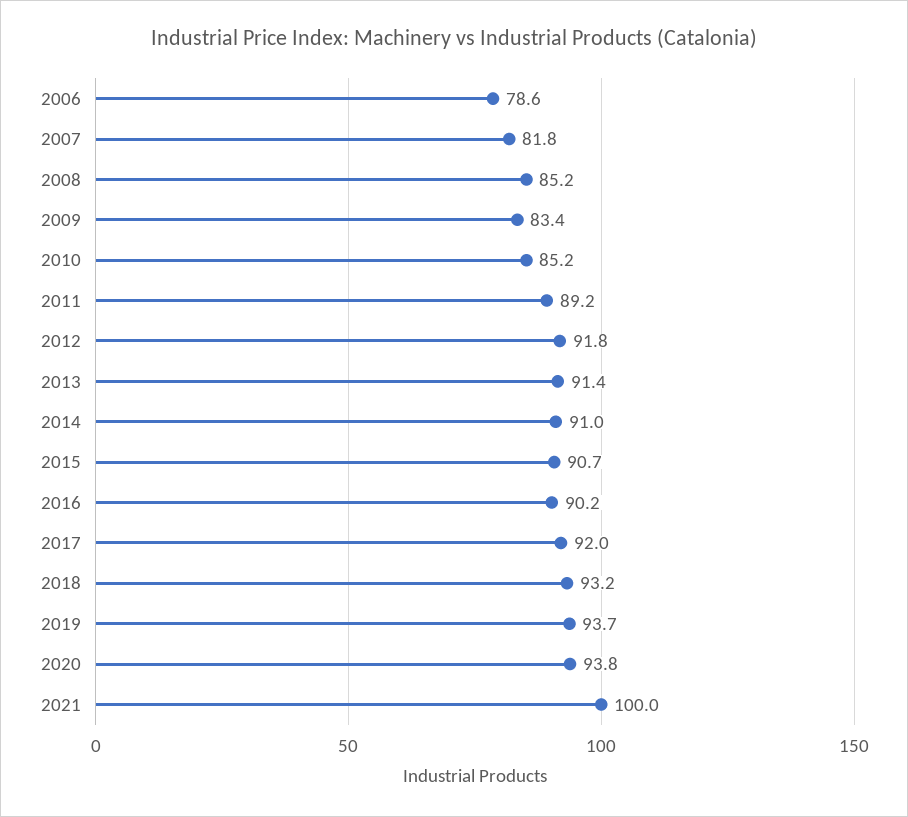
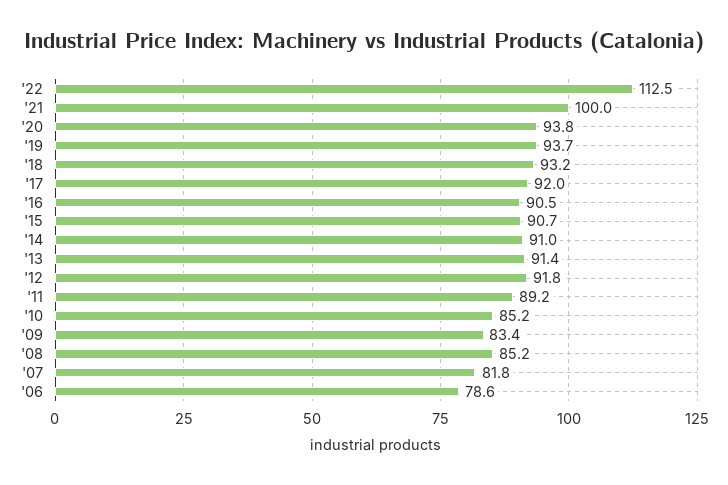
2016: 90.2 -> 90.5
'22: none -> 112.5

